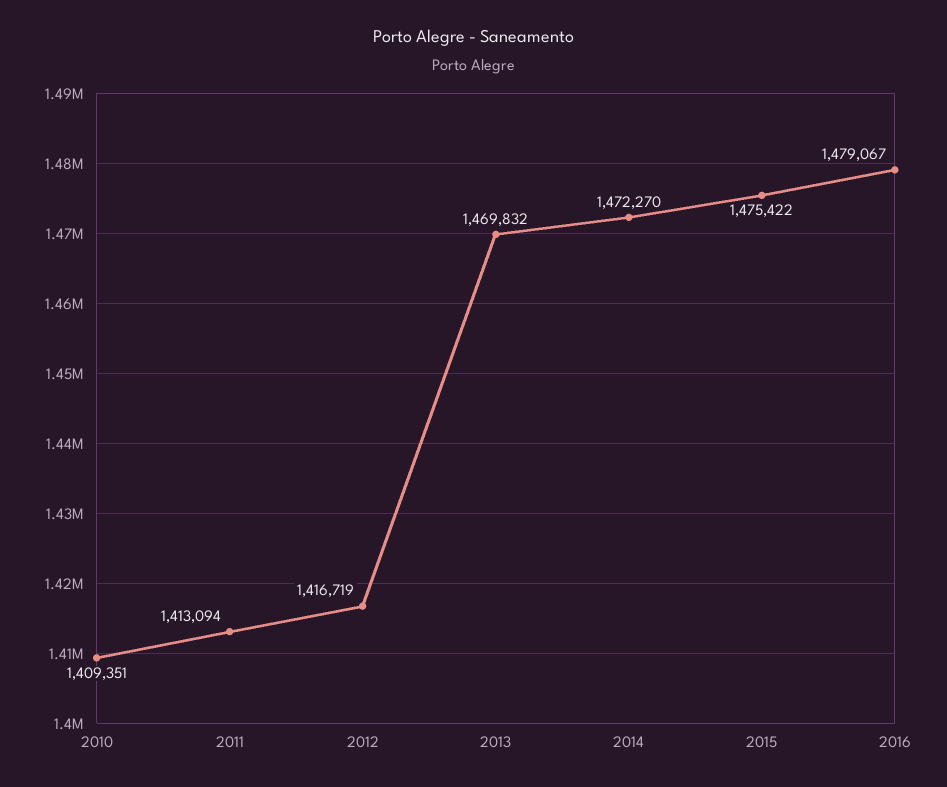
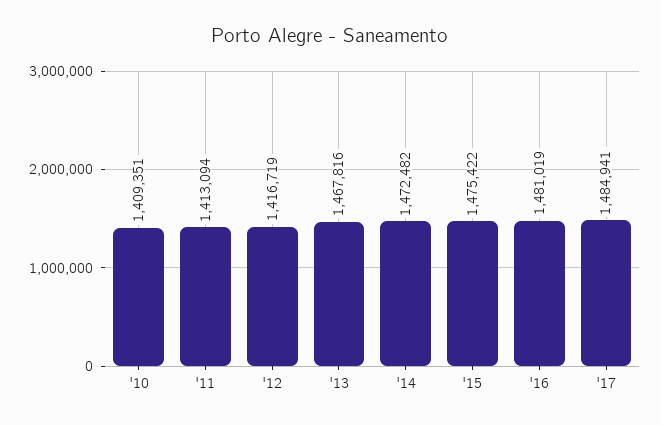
2013: 1469832 -> 1467816
2014: 1472270 -> 1472482
2016: 1479067 -> 1481019
'17: none -> 1484941

